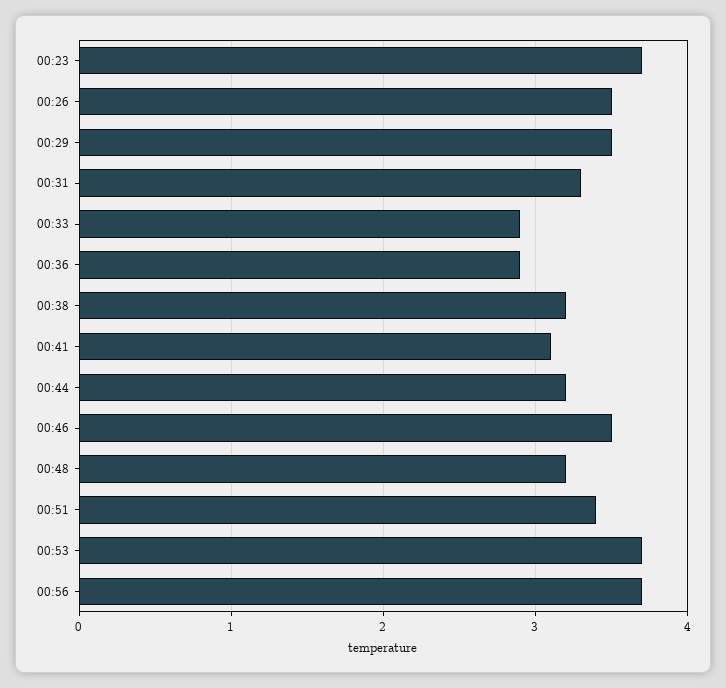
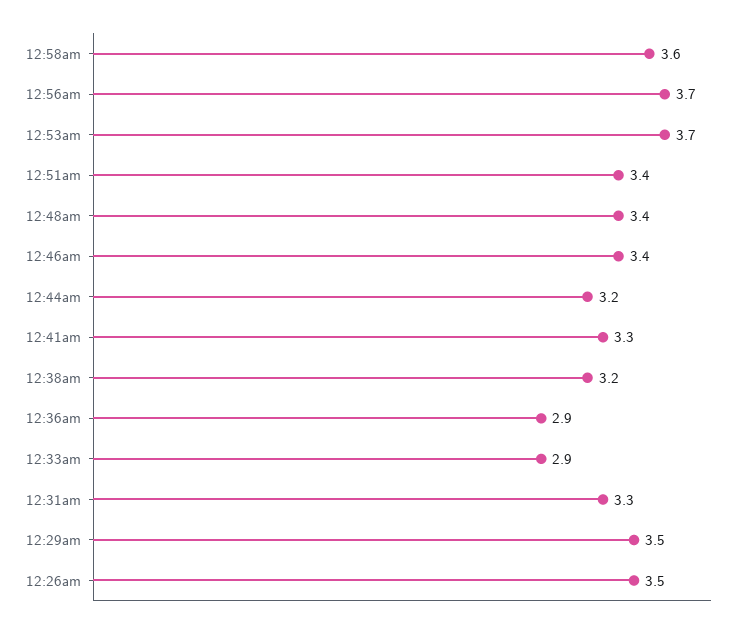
00:23: 3.7 -> none
00:41: 3.1 -> 3.3
00:46: 3.5 -> 3.4
00:48: 3.2 -> 3.4
12:58am: none -> 3.6

